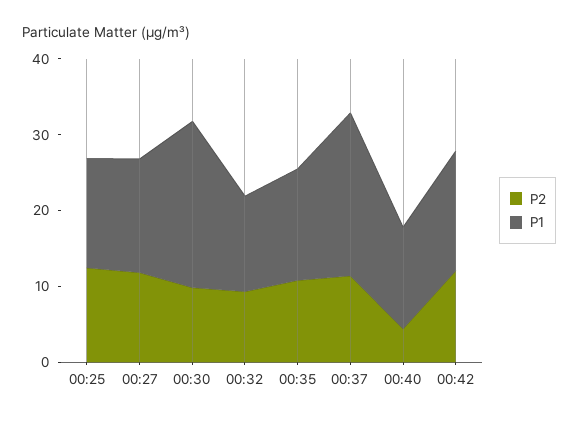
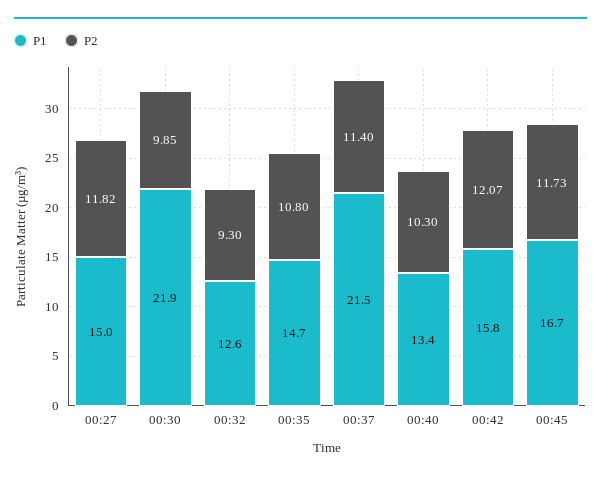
P2, 00:25: 12 -> none
P1, 00:25: 14 -> none
P2, 00:40: 4 -> 10.3
P1, 00:45: none -> 16.7
P2, 00:45: none -> 11.73

